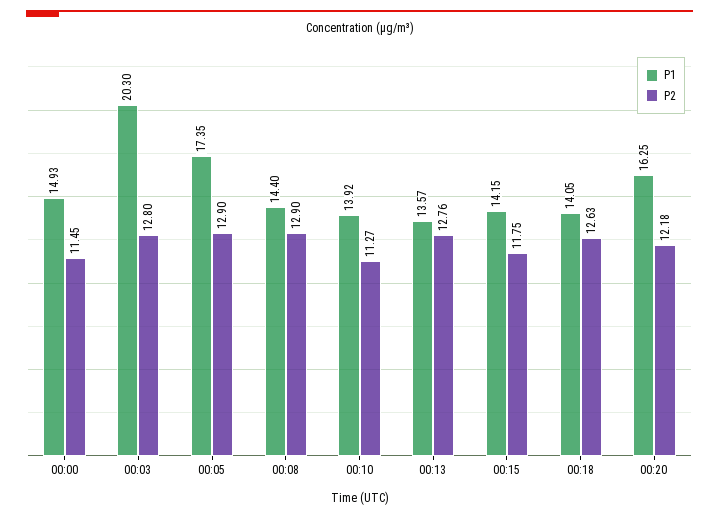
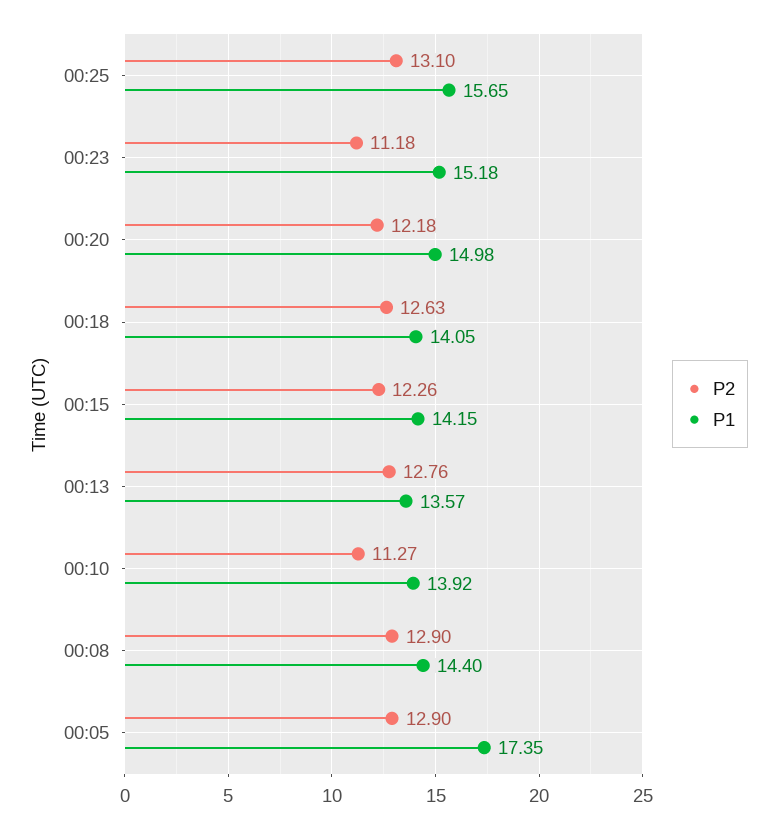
P1, 00:00: 14.93 -> none
P2, 00:00: 11.45 -> none
P1, 00:03: 20.3 -> none
P2, 00:03: 12.8 -> none
P2, 00:15: 11.75 -> 12.26
P1, 00:20: 16.25 -> 14.98
P2, 00:25: none -> 13.1
P1, 00:25: none -> 15.65
P2, 00:23: none -> 11.18
P1, 00:23: none -> 15.18

